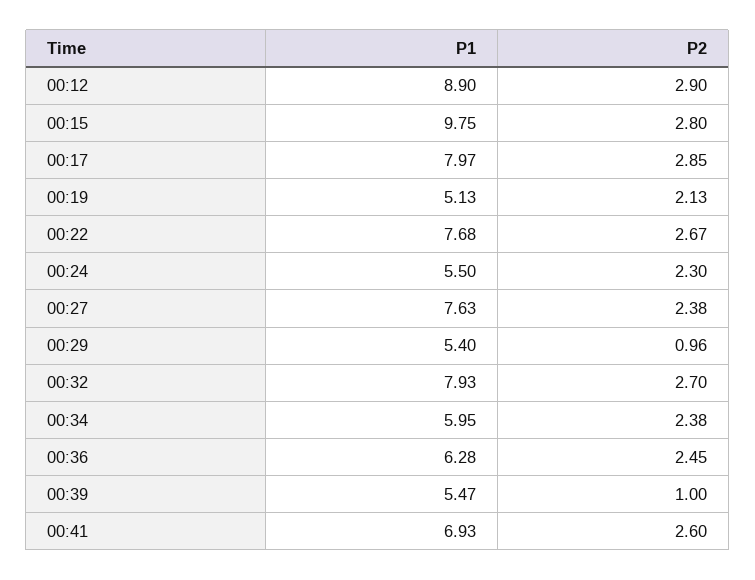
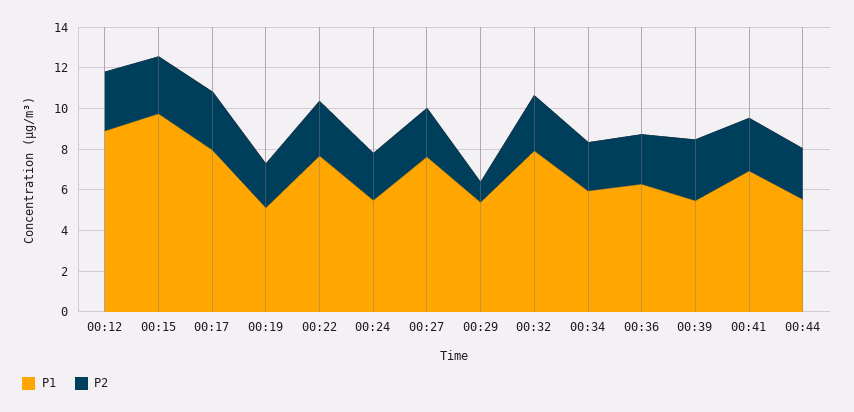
P2, 00:39: 1 -> 3
P1, 00:44: none -> 5.5
P2, 00:44: none -> 2.5

